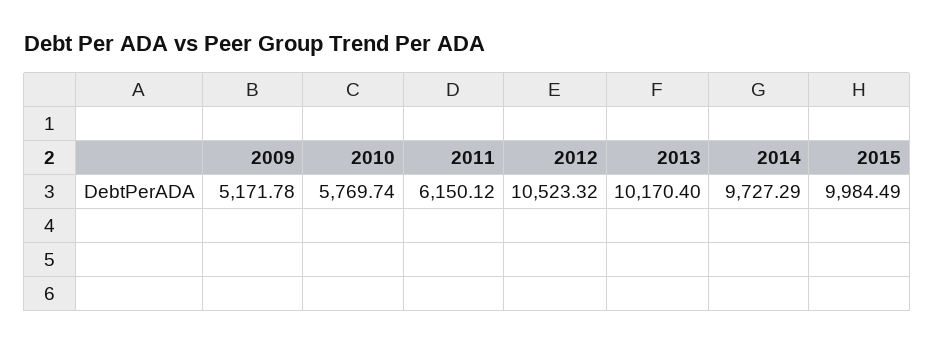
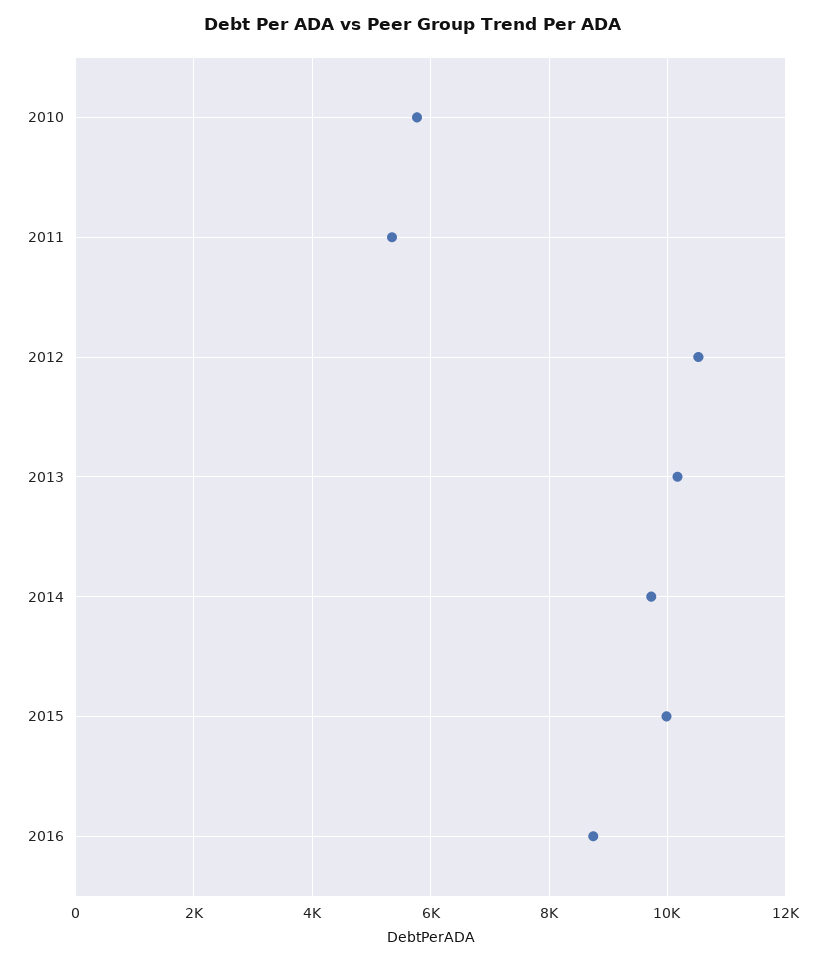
2009: 5171.78 -> none
2011: 6150.12 -> 5400
2016: none -> 8800

